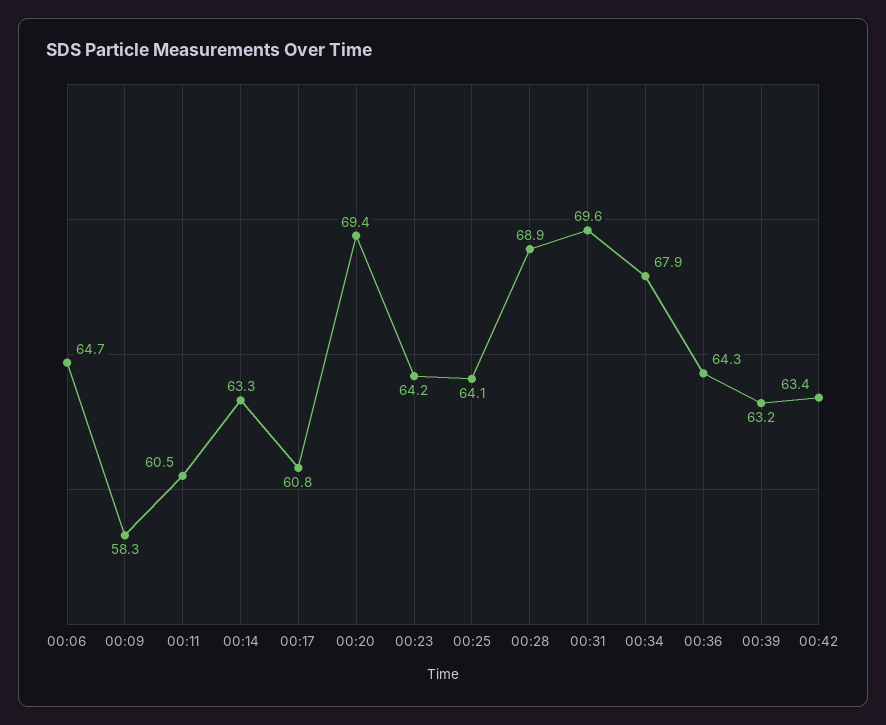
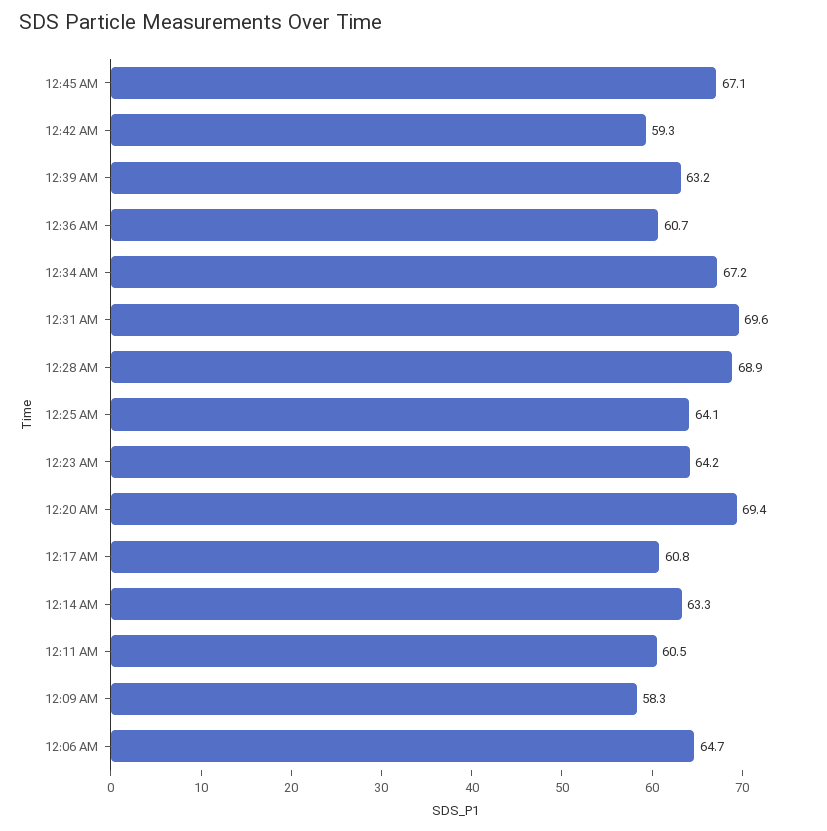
00:34: 67.9 -> 67.2
00:36: 64.3 -> 60.7
00:42: 63.4 -> 59.3
12:45 AM: none -> 67.1

